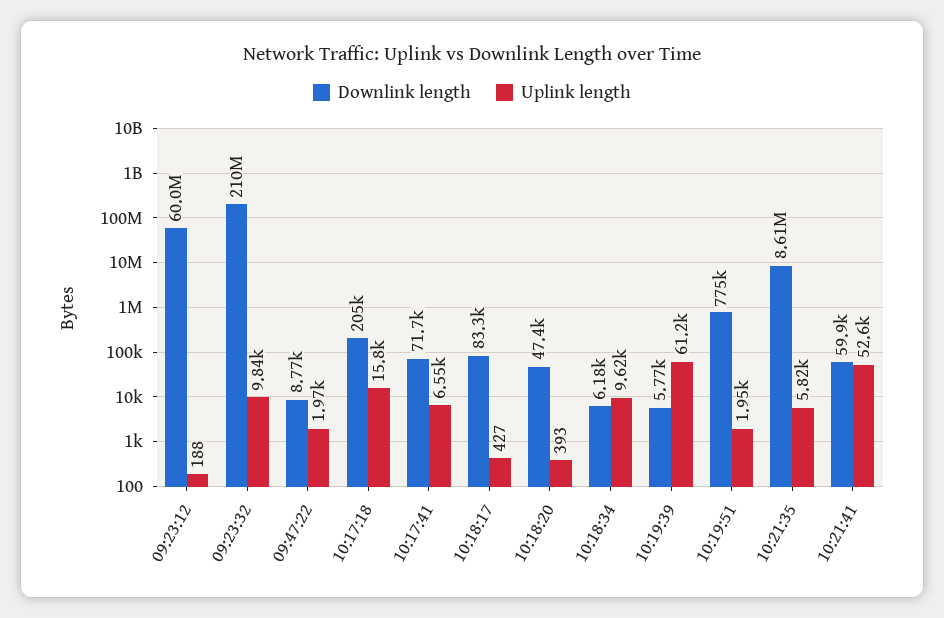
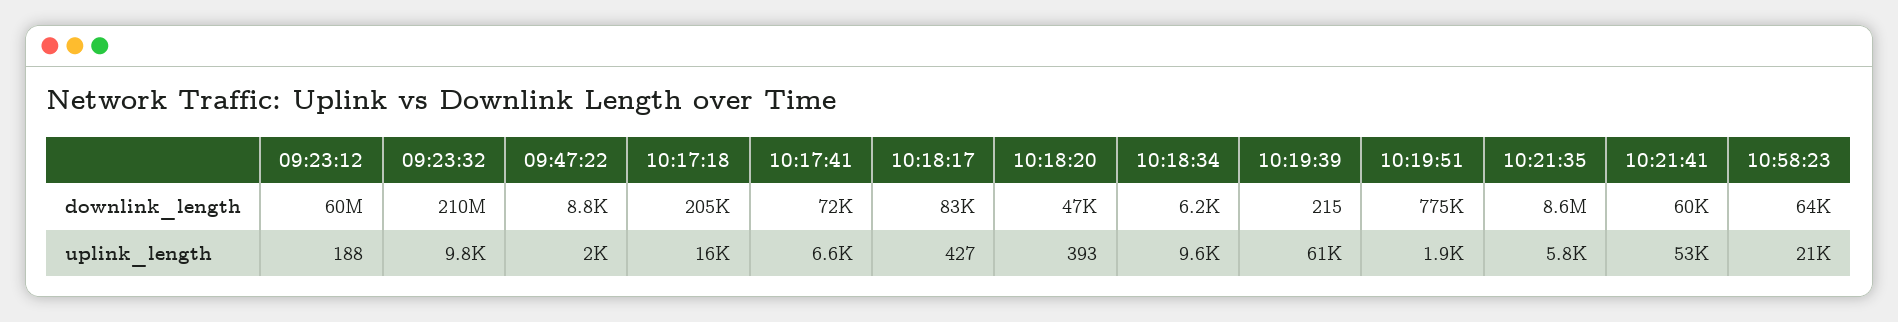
Downlink length, 10:19:39: 5770 -> 215
Downlink length, 10:58:23: none -> 64000
Uplink length, 10:58:23: none -> 21000

